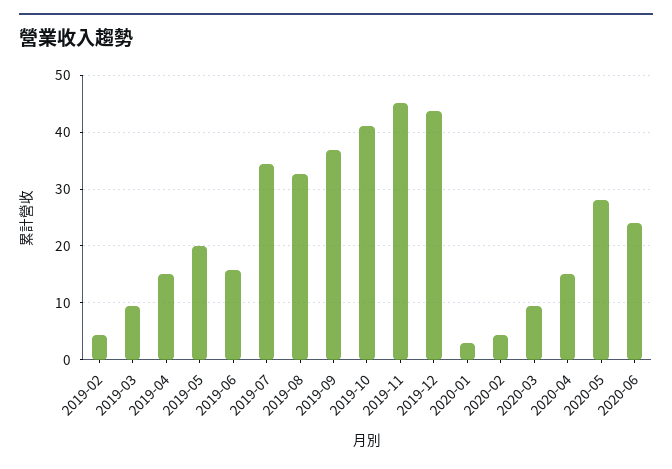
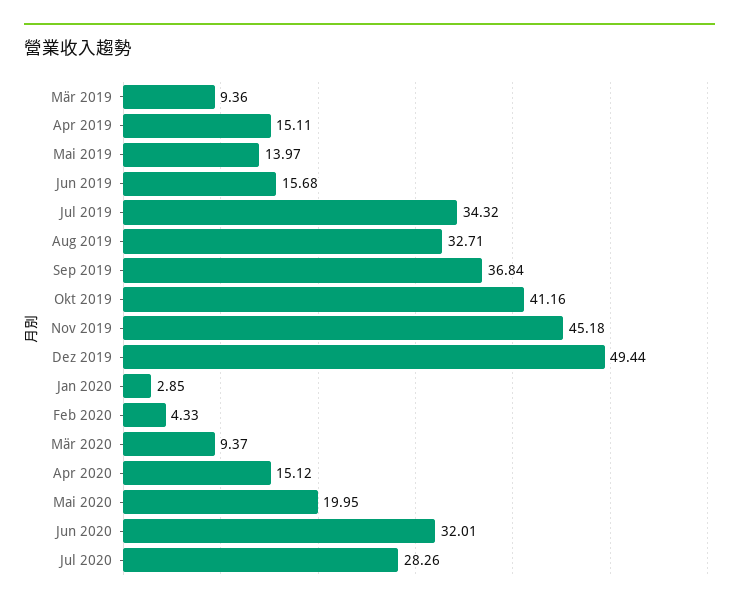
2019-02: 4 -> none
2019-05: 20 -> 13.97
2019-12: 44 -> 49.44
2020-05: 28 -> 19.95
2020-06: 24 -> 32.01
Jul 2020: none -> 28.26

